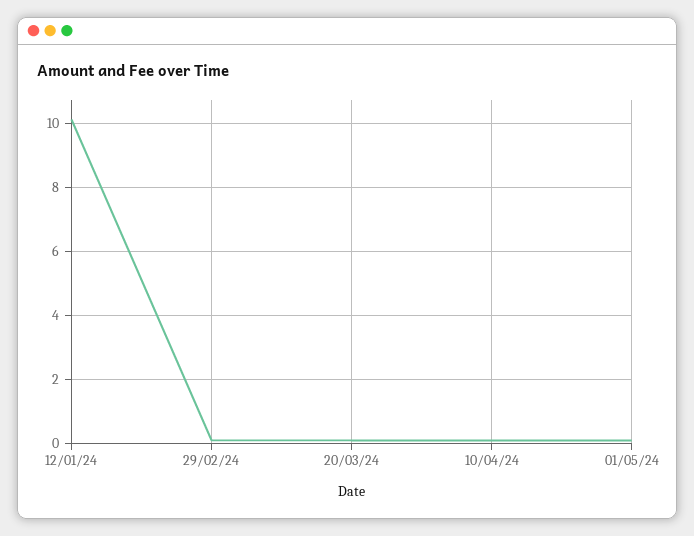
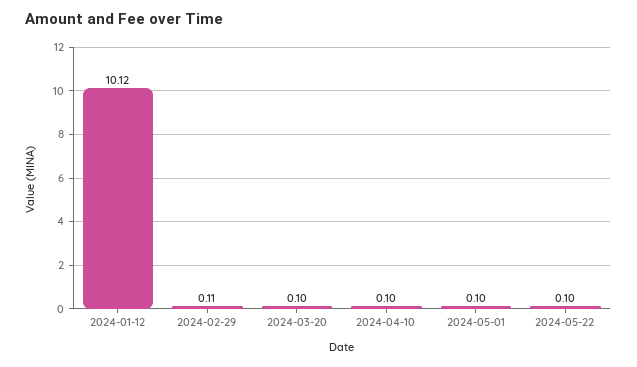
2024-05-22: none -> 0.1

